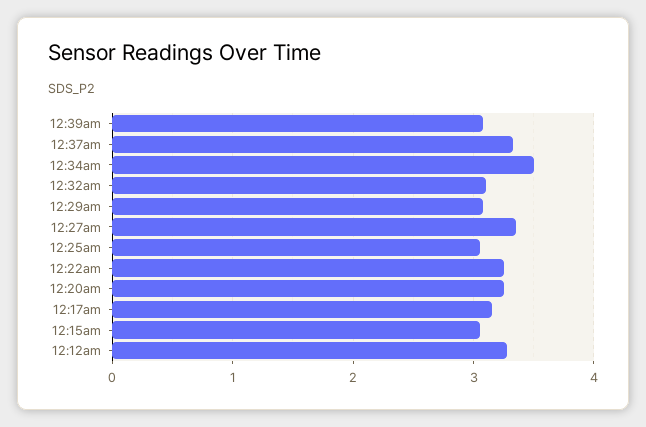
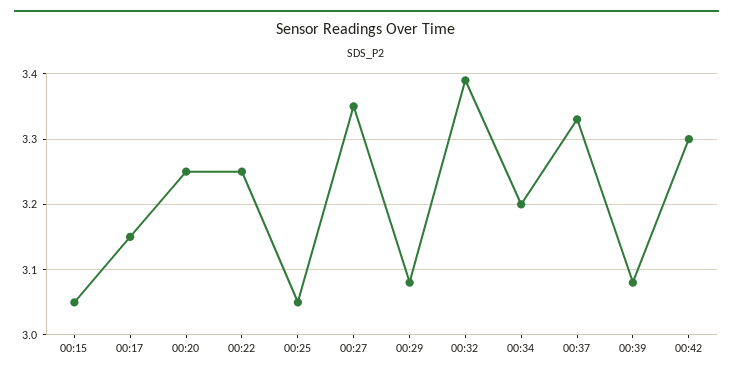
12:34am: 3.5 -> 3.2
12:32am: 3.1 -> 3.39
12:12am: 3.3 -> none
00:42: none -> 3.3

